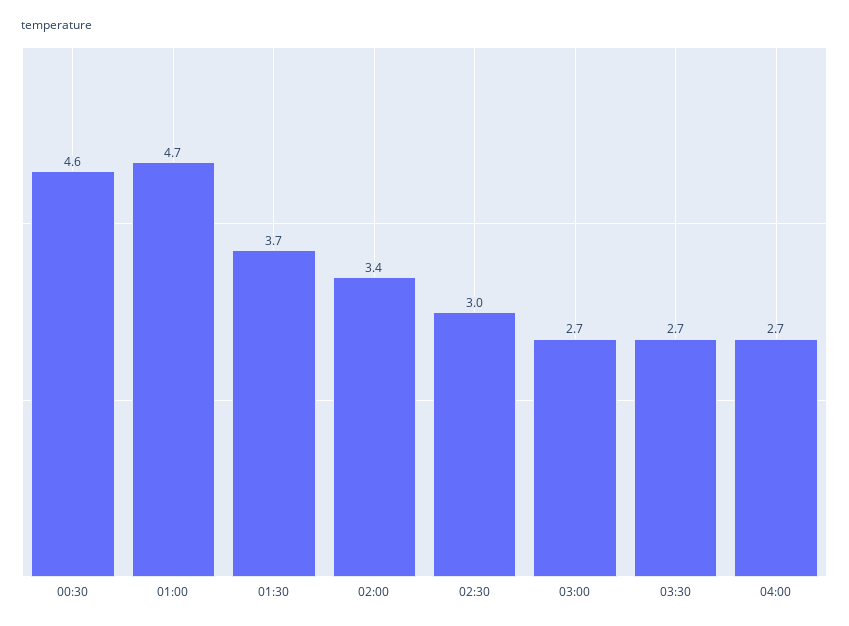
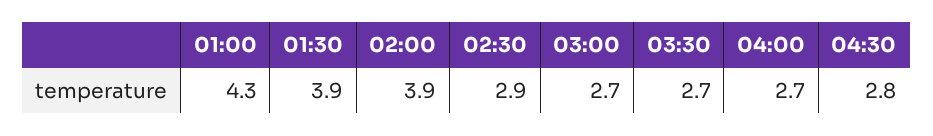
00:30: 4.6 -> none
01:00: 4.7 -> 4.3
01:30: 3.7 -> 3.9
02:00: 3.4 -> 3.9
02:30: 3 -> 2.9
04:30: none -> 2.8

